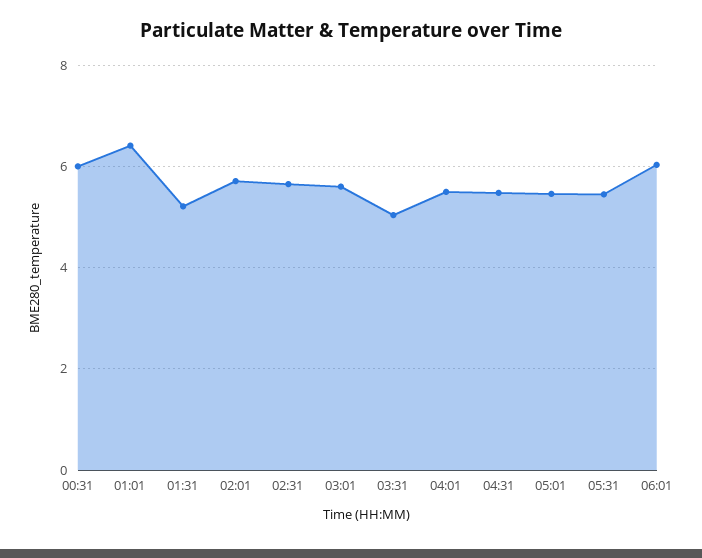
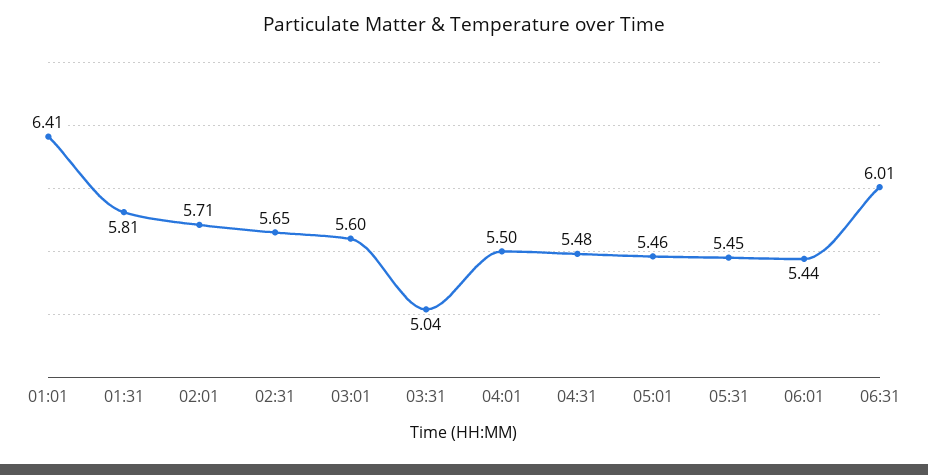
00:31: 6 -> none
01:31: 5.2 -> 5.81
06:01: 6 -> 5.44
06:31: none -> 6.01

